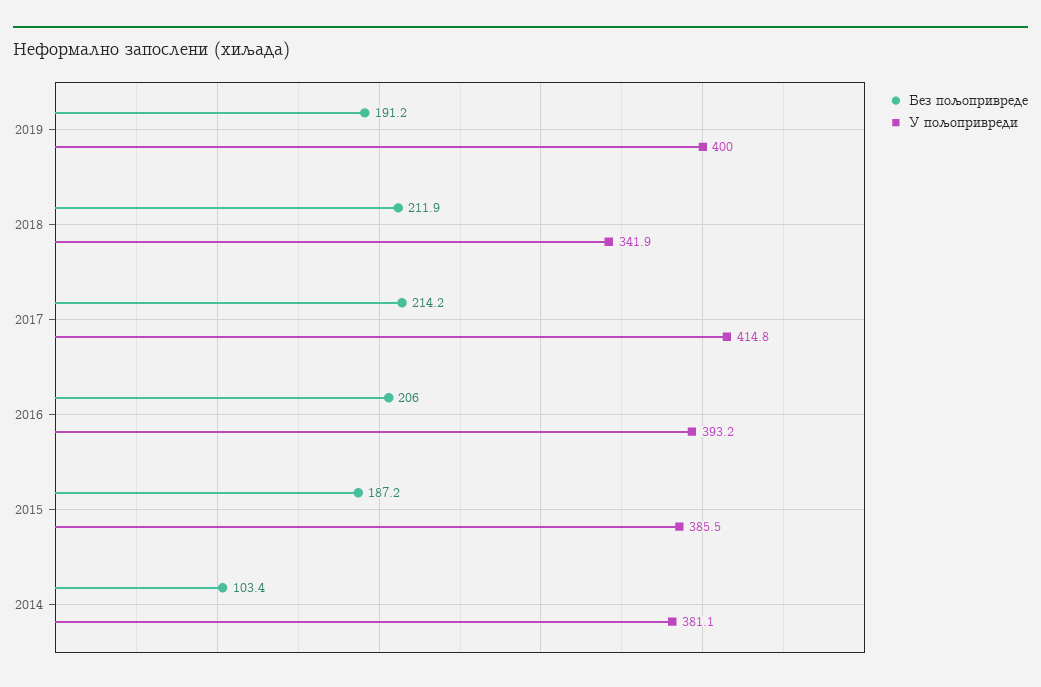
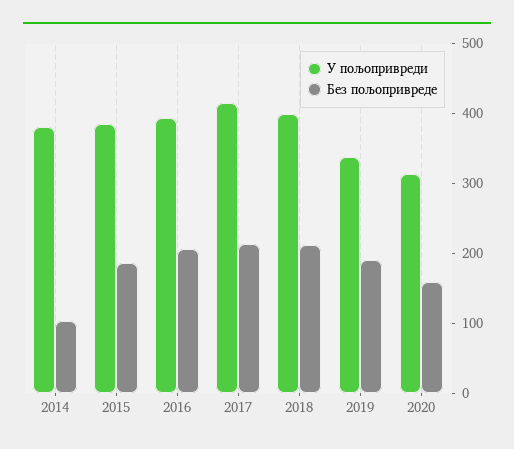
У пољопривреди, 2019: 400 -> 340
У пољопривреди, 2018: 341.9 -> 400
У пољопривреди, 2020: none -> 320
Без пољопривреде, 2020: none -> 160

